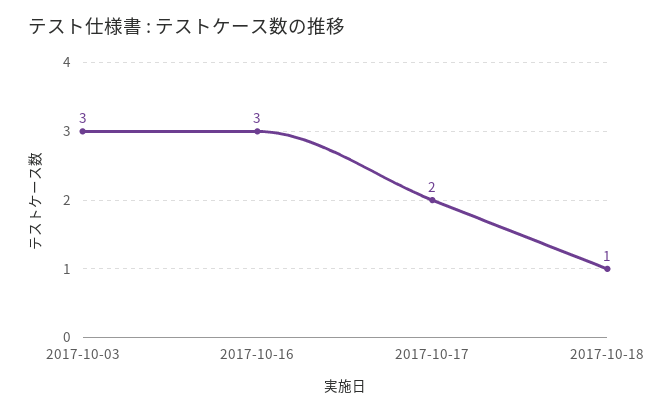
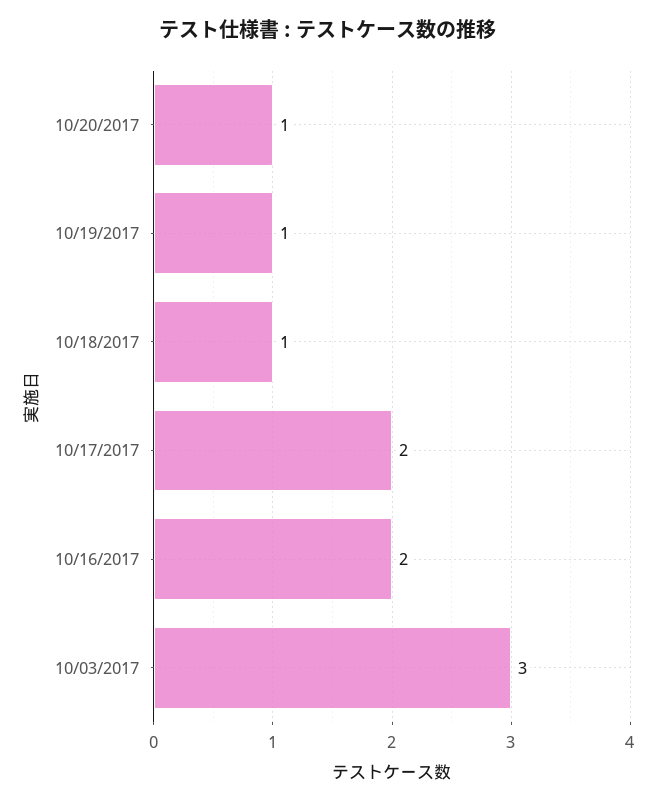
2017-10-16: 3 -> 2
10/20/2017: none -> 1
10/19/2017: none -> 1

